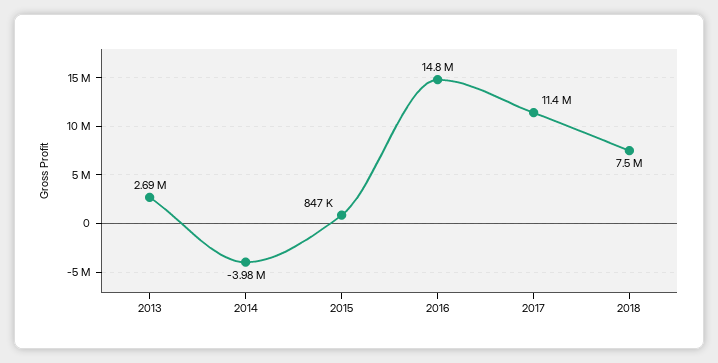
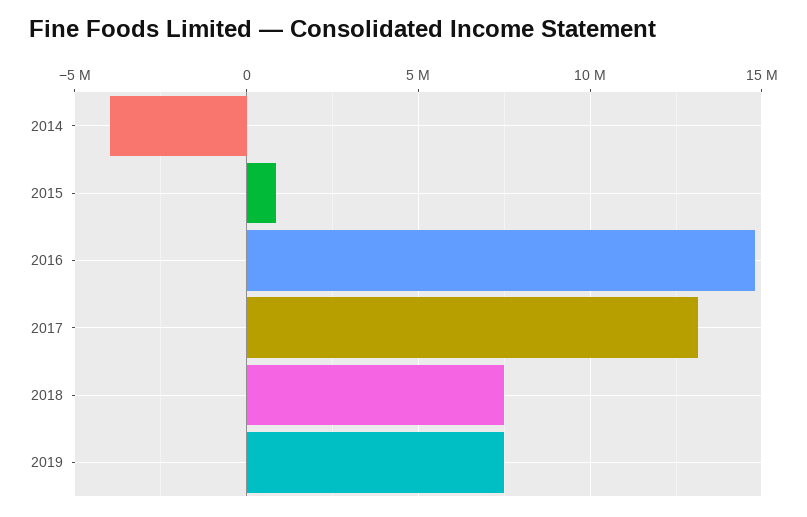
2013: 2690000 -> none
2017: 11400000 -> 13000000
2019: none -> 7500000

